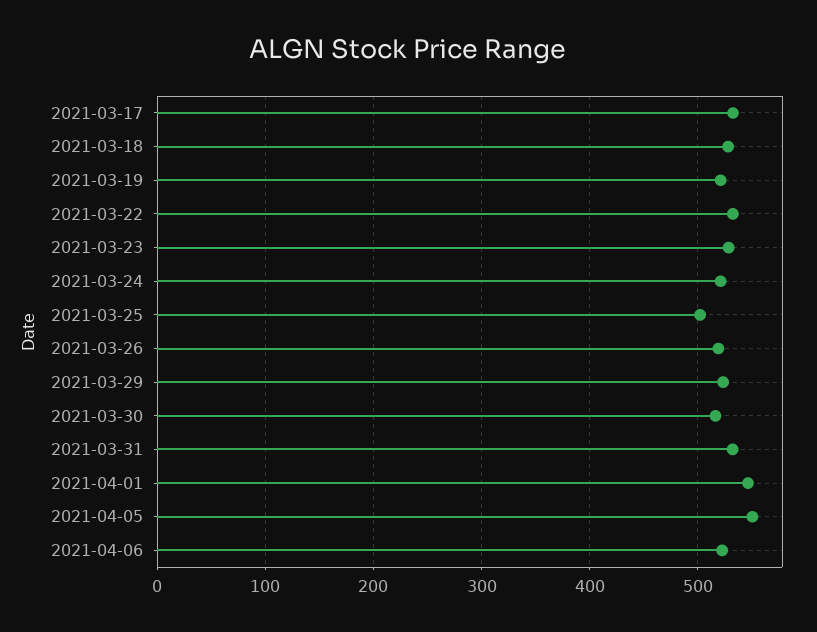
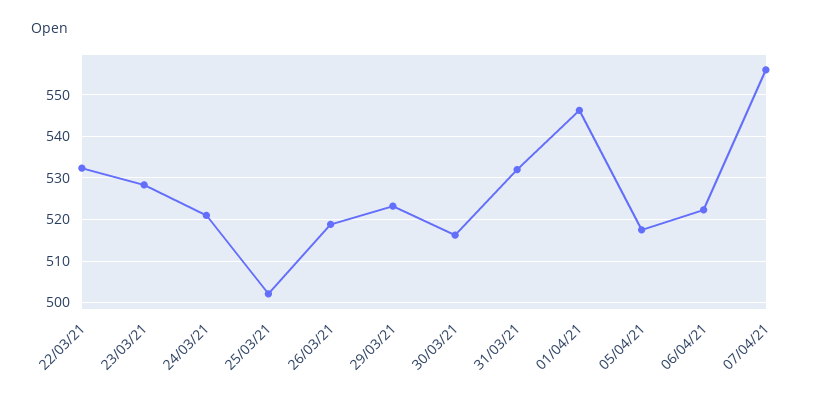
2021-03-17: 530 -> none
2021-03-18: 530 -> none
2021-03-19: 520 -> none
2021-04-05: 550 -> 518
07/04/21: none -> 556

